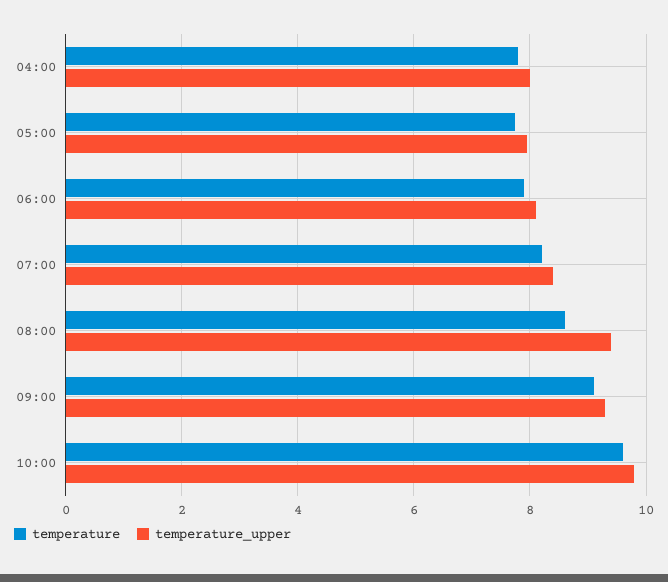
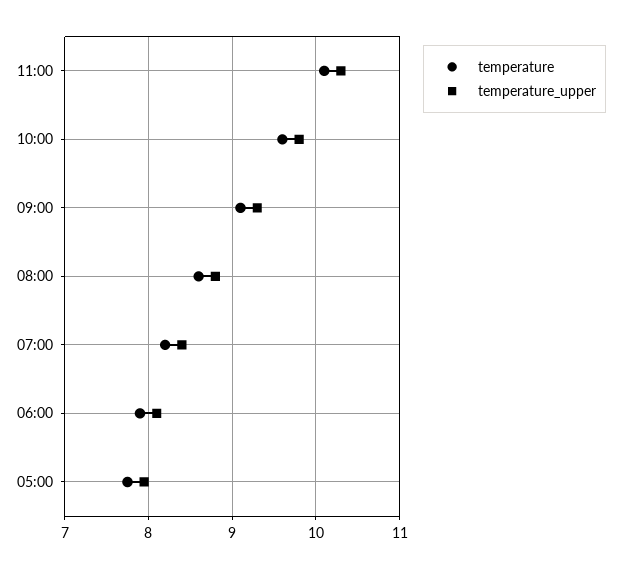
temperature, 04:00: 7.8 -> none
temperature_upper, 04:00: 8 -> none
temperature_upper, 08:00: 9.4 -> 8.8
temperature, 11:00: none -> 10.1
temperature_upper, 11:00: none -> 10.3

